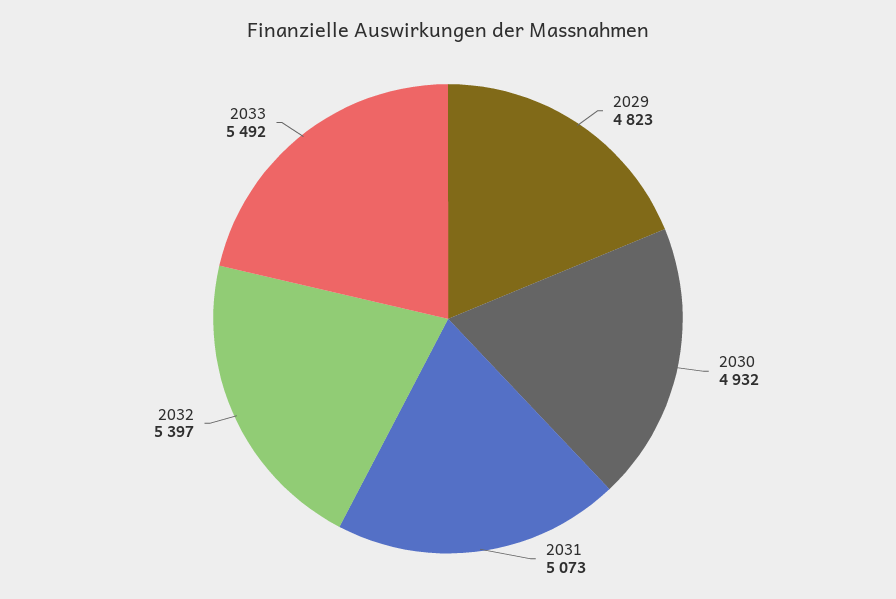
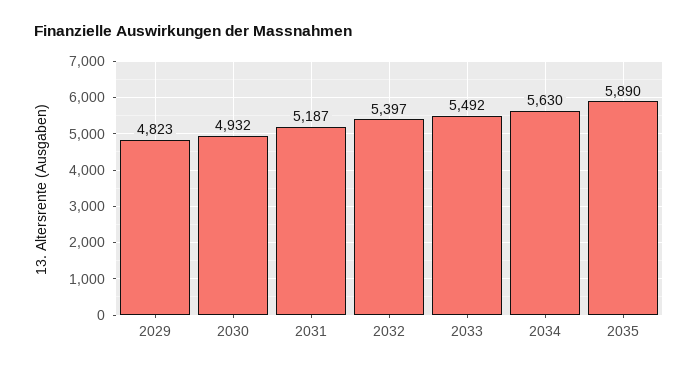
2031: 5073 -> 5187
2034: none -> 5630
2035: none -> 5890

